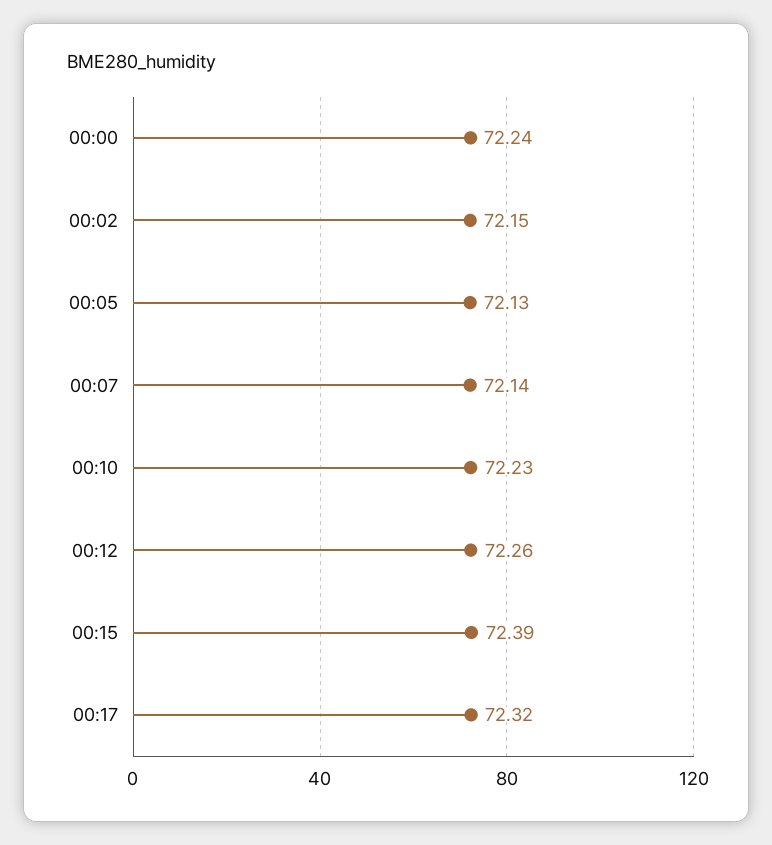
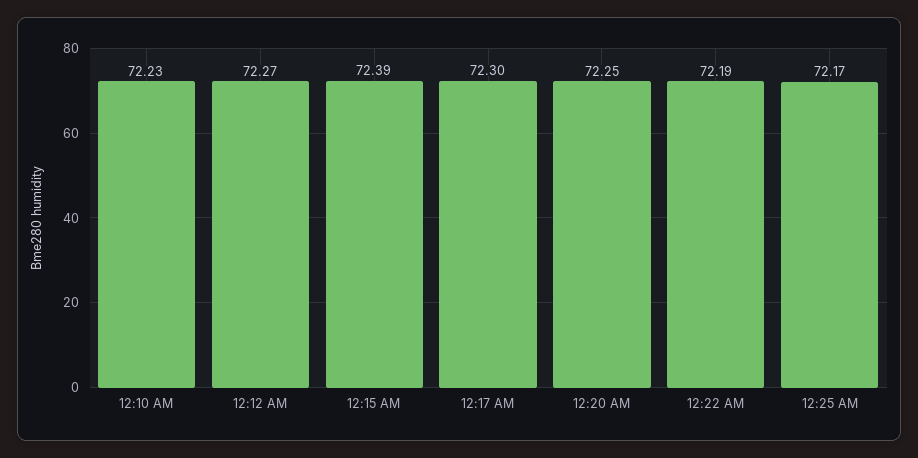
00:00: 72.24 -> none
00:02: 72.15 -> none
00:05: 72.13 -> none
00:07: 72.14 -> none
00:12: 72.26 -> 72.27
00:17: 72.32 -> 72.3
12:20 AM: none -> 72.25
12:22 AM: none -> 72.19
12:25 AM: none -> 72.17

